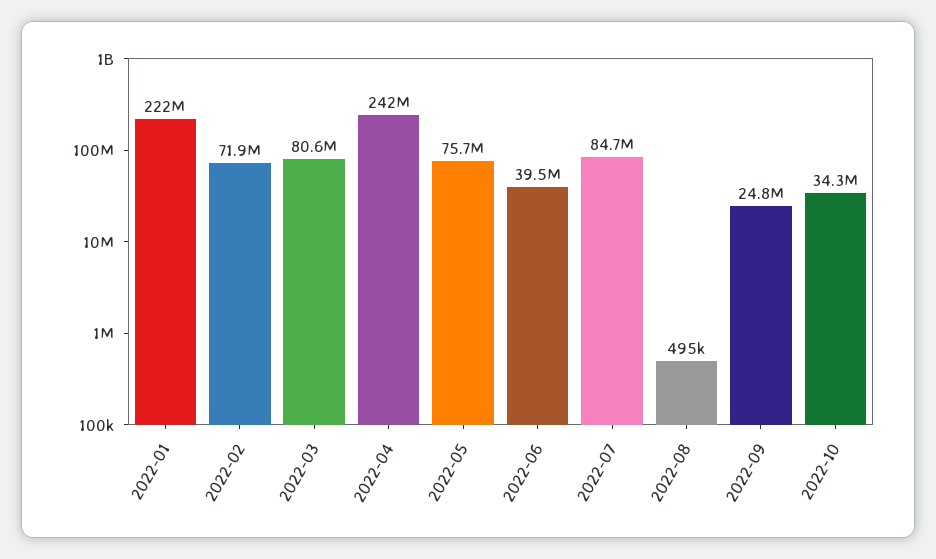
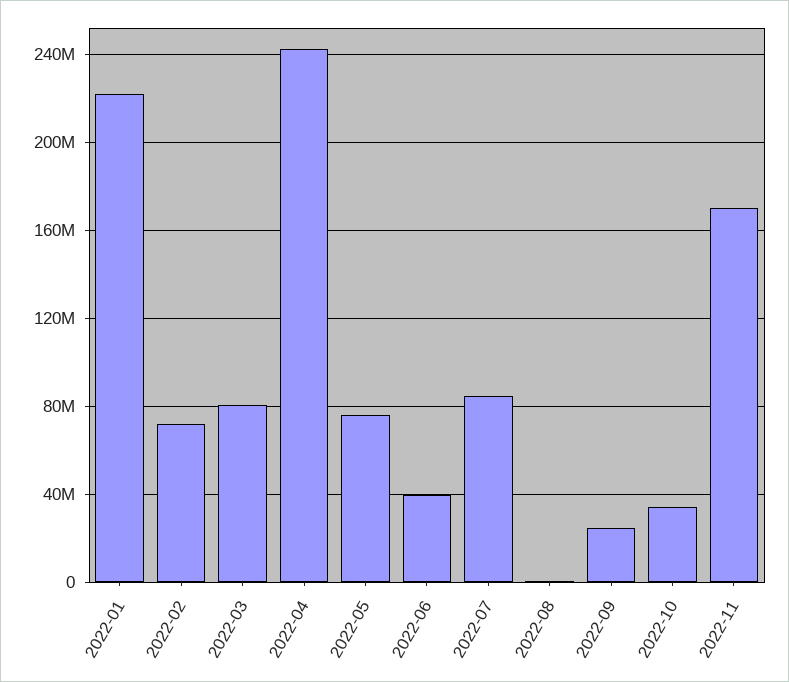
2022-11: none -> 170000000

